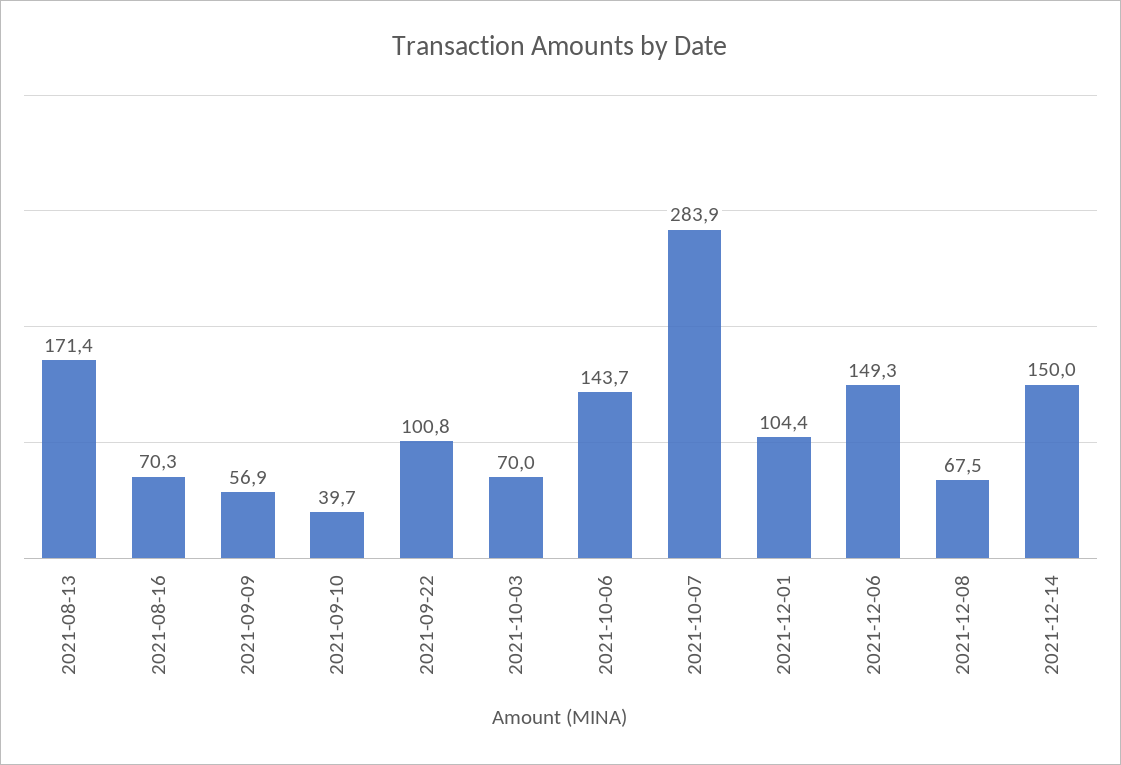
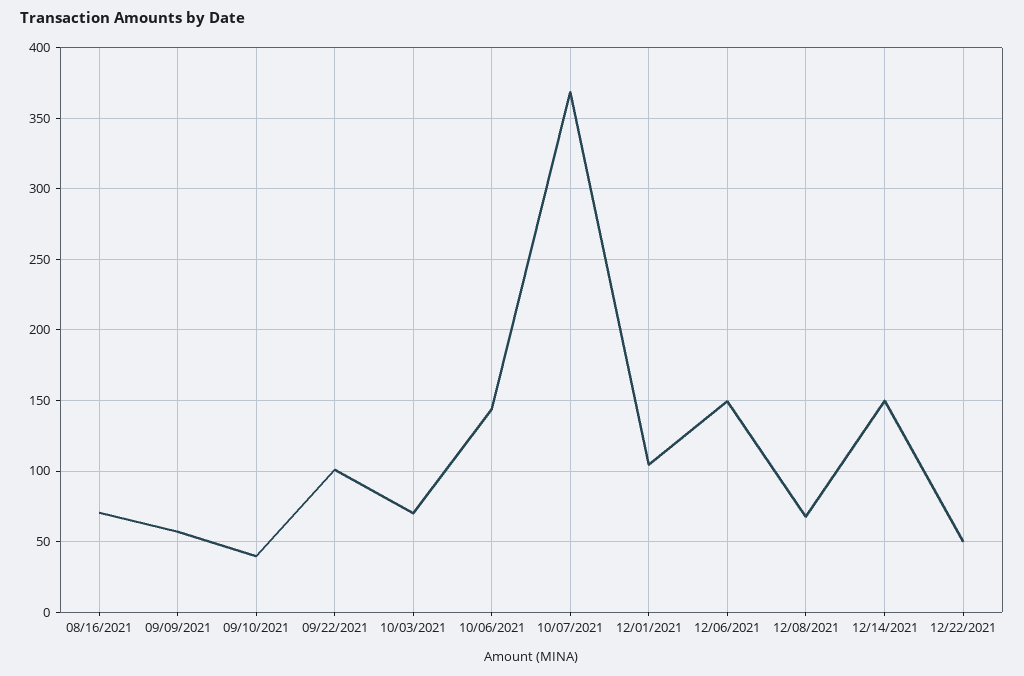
2021-08-13: 171.4 -> none
2021-10-07: 283.9 -> 370
12/22/2021: none -> 50

